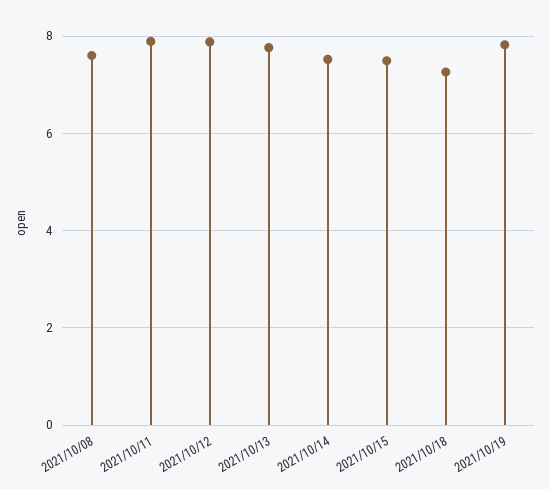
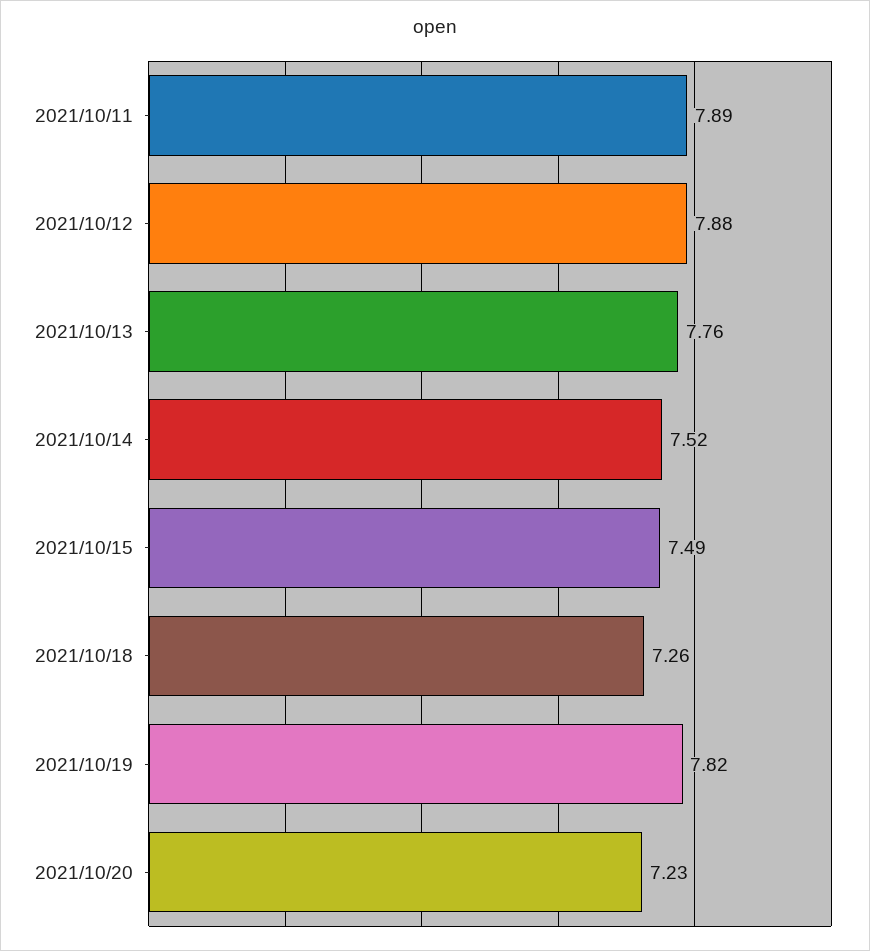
2021/10/08: 7.6 -> none
2021/10/20: none -> 7.23

